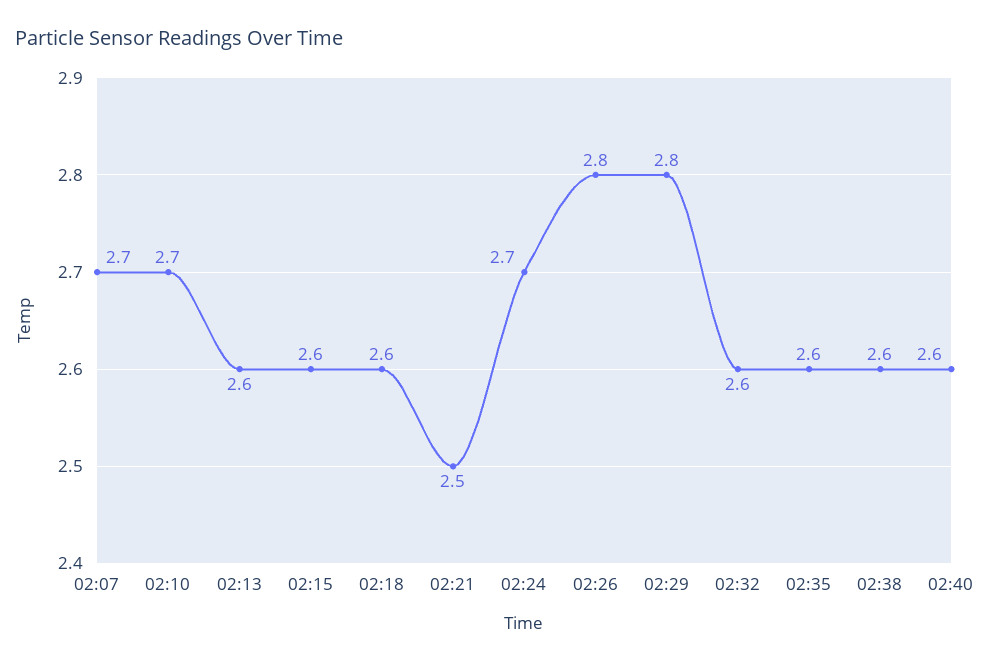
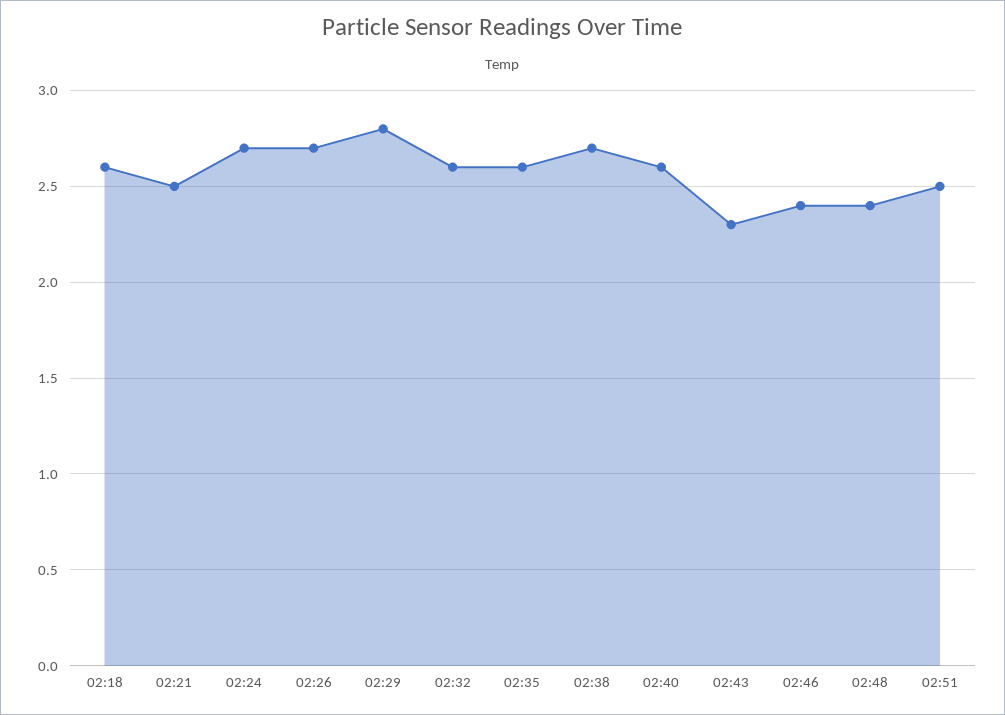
02:07: 2.7 -> none
02:10: 2.7 -> none
02:13: 2.6 -> none
02:15: 2.6 -> none
02:26: 2.8 -> 2.7
02:38: 2.6 -> 2.7
02:43: none -> 2.3
02:46: none -> 2.4
02:48: none -> 2.4
02:51: none -> 2.5

